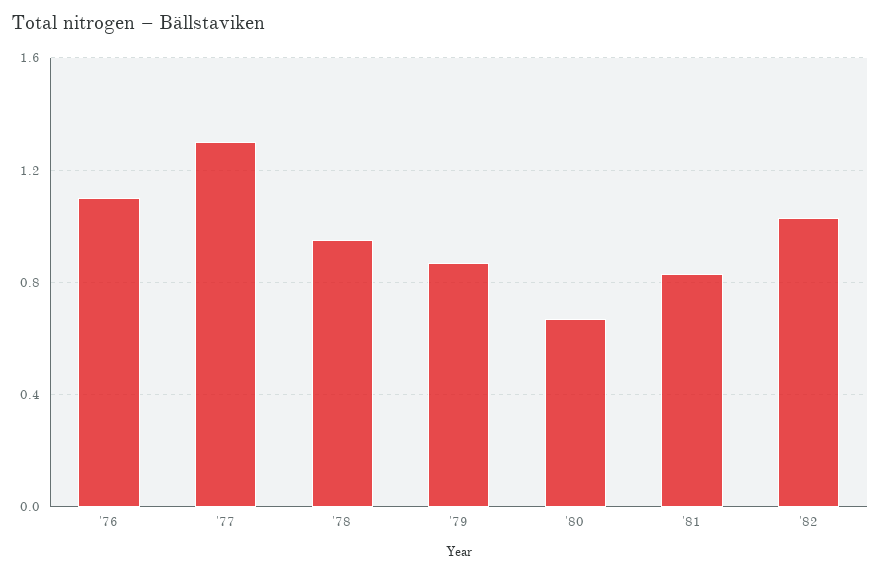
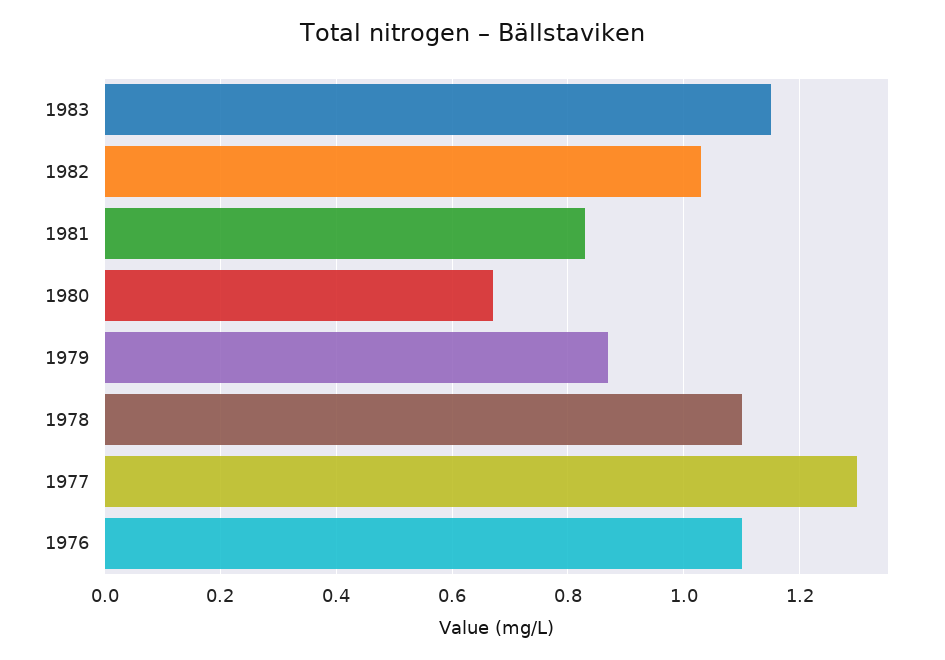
'78: 0.95 -> 1.1
1983: none -> 1.15

